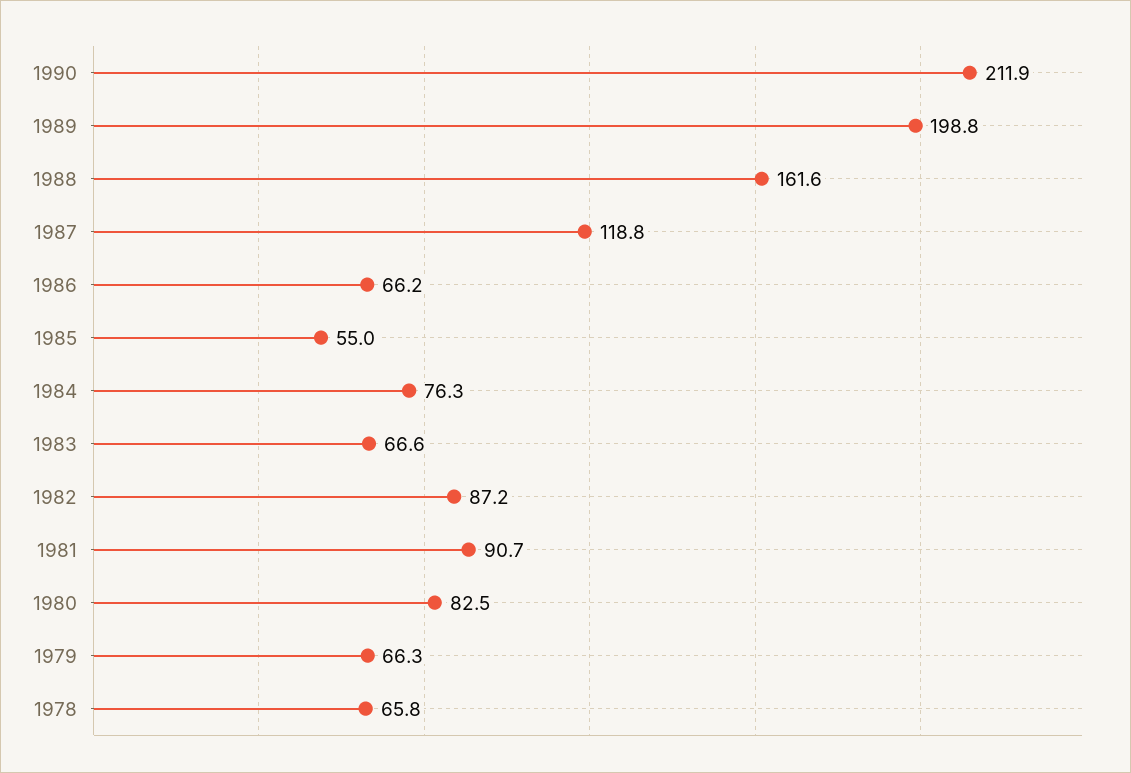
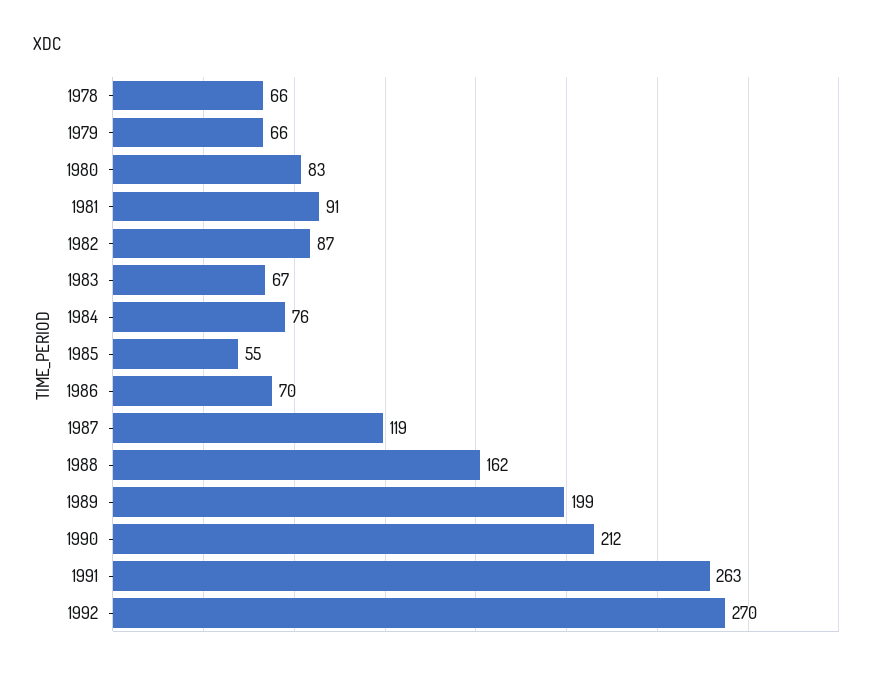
1986: 66.2 -> 70
1991: none -> 263
1992: none -> 270

